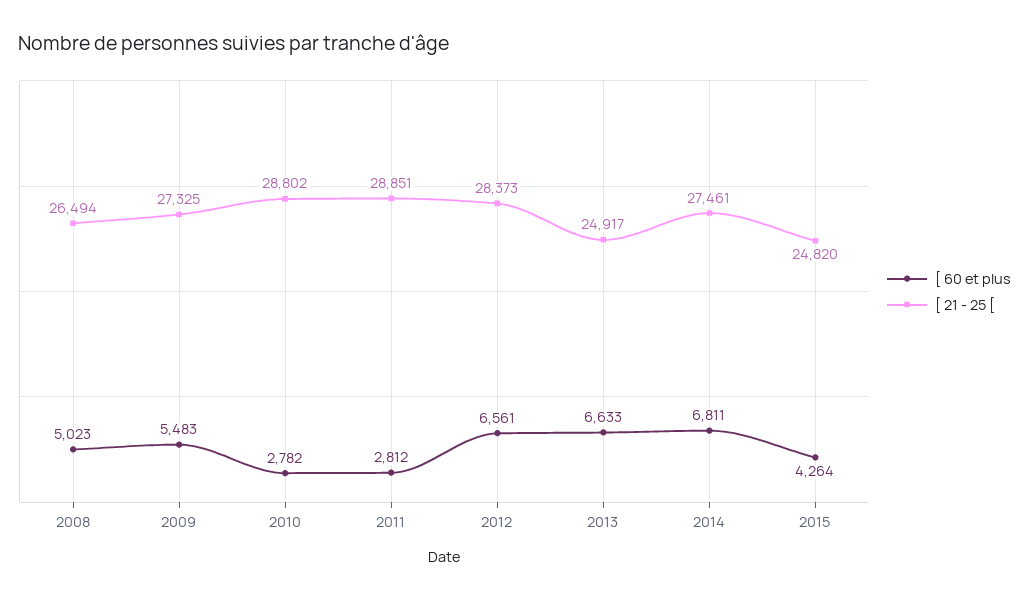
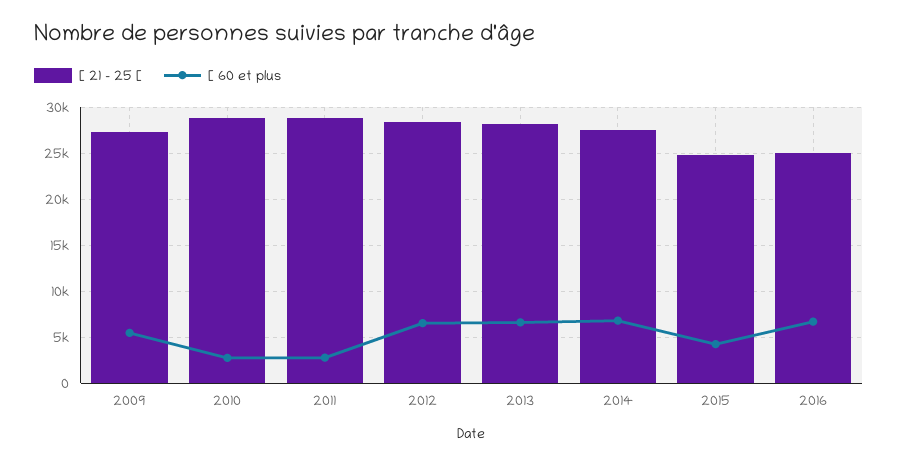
[ 60 et plus, 2008: 5023 -> none
[ 21 - 25 [, 2008: 26494 -> none
[ 21 - 25 [, 2013: 24917 -> 28000
[ 21 - 25 [, 2016: none -> 25000
[ 60 et plus, 2016: none -> 7000

